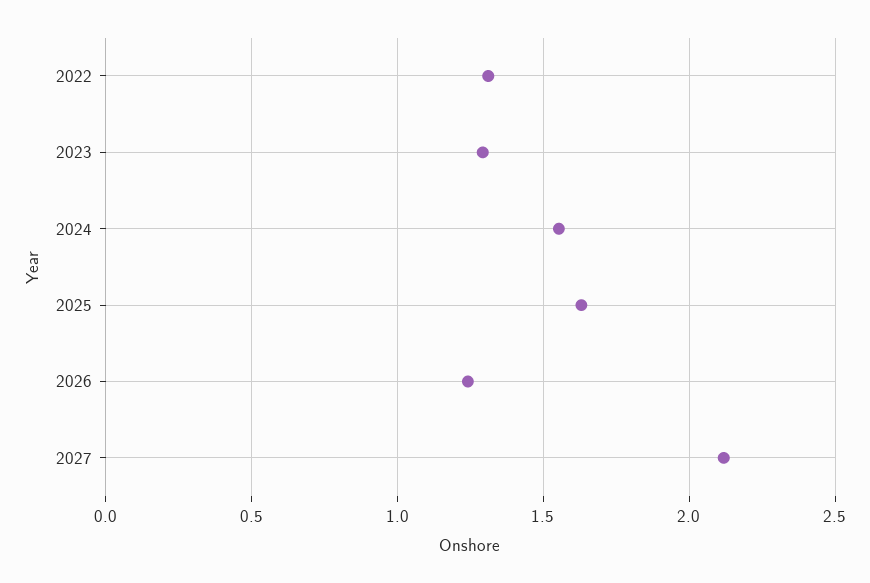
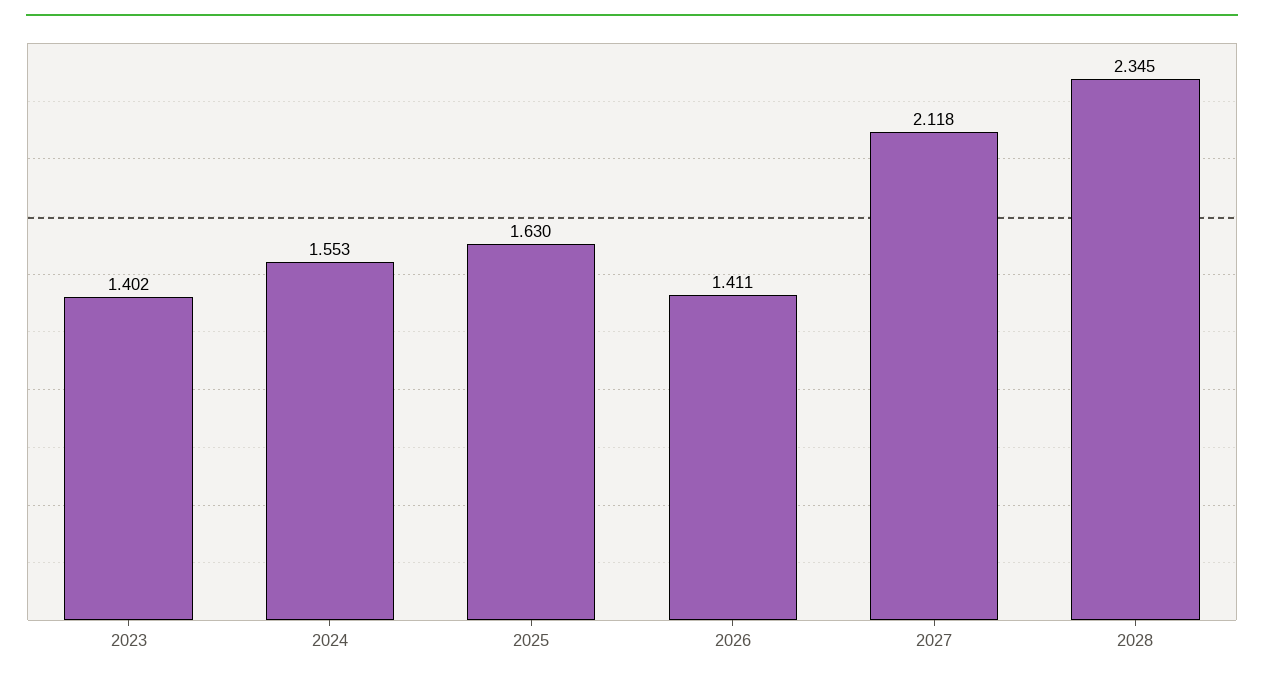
2022: 1.3 -> none
2023: 1.3 -> 1.402
2026: 1.25 -> 1.411
2028: none -> 2.345

